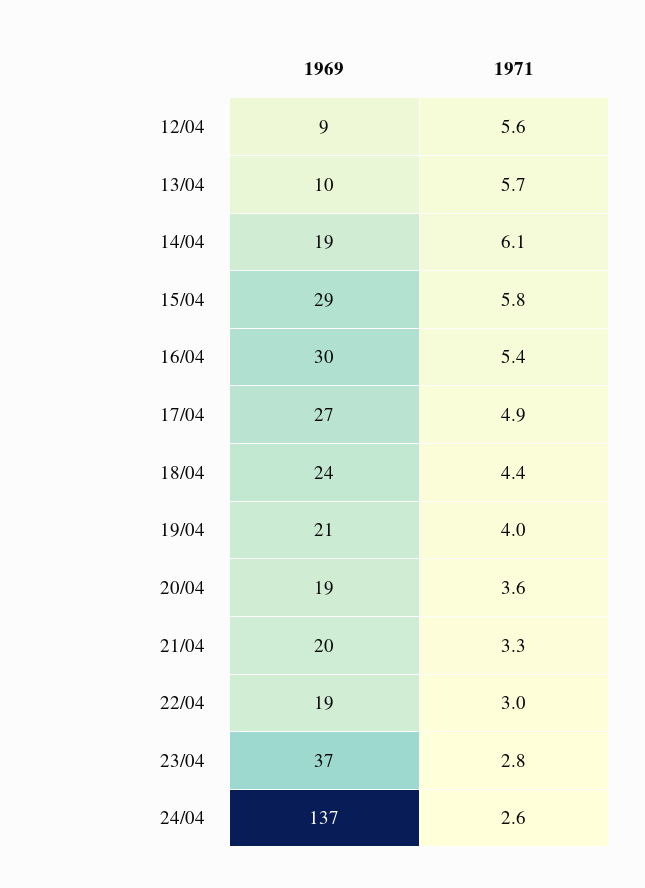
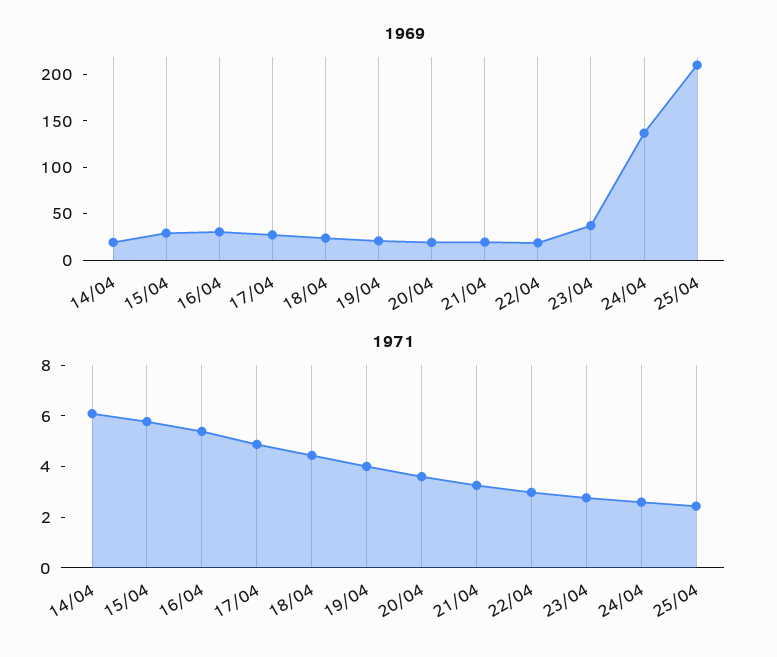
1969, 12/04: 9 -> none
1971, 12/04: 5.6 -> none
1969, 13/04: 10 -> none
1971, 13/04: 5.7 -> none
1969, 25/04: none -> 210
1971, 25/04: none -> 2.5

